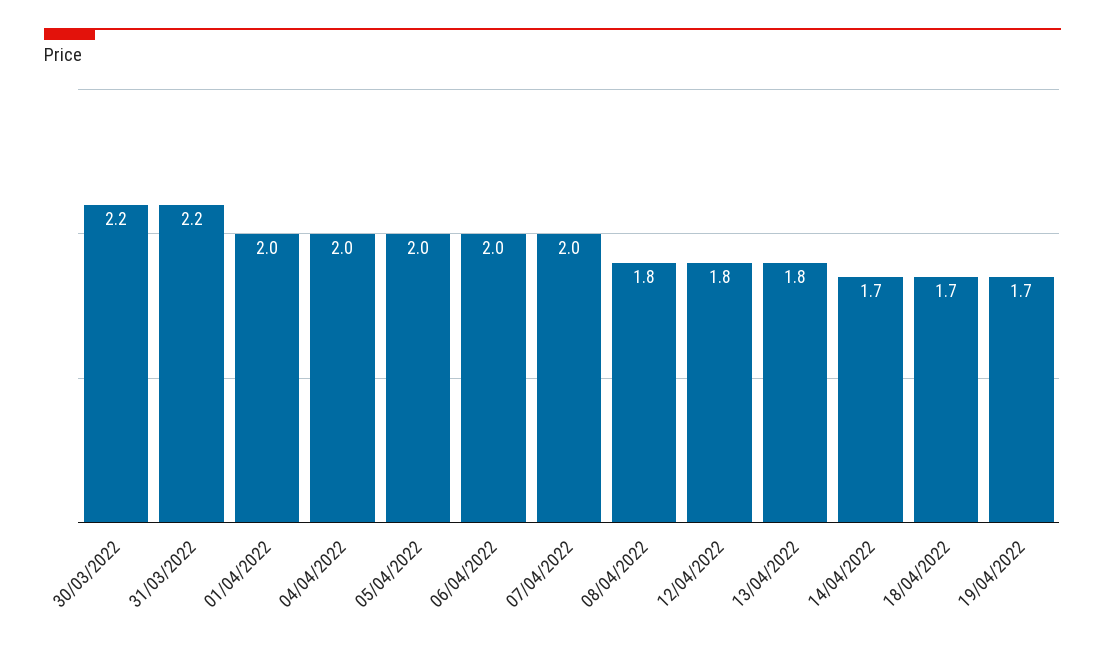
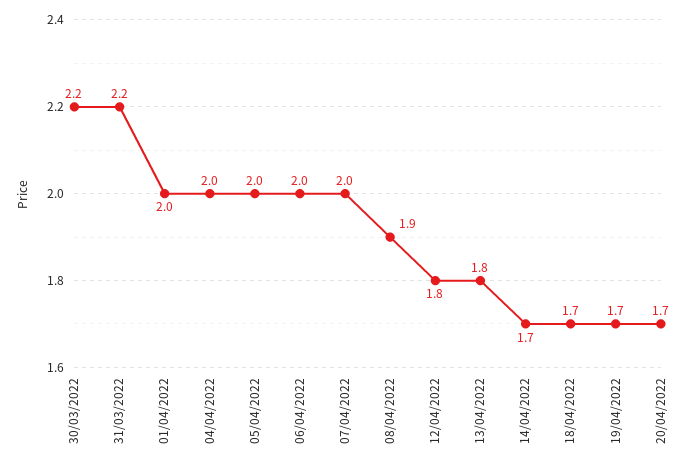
08/04/2022: 1.8 -> 1.9
20/04/2022: none -> 1.7

